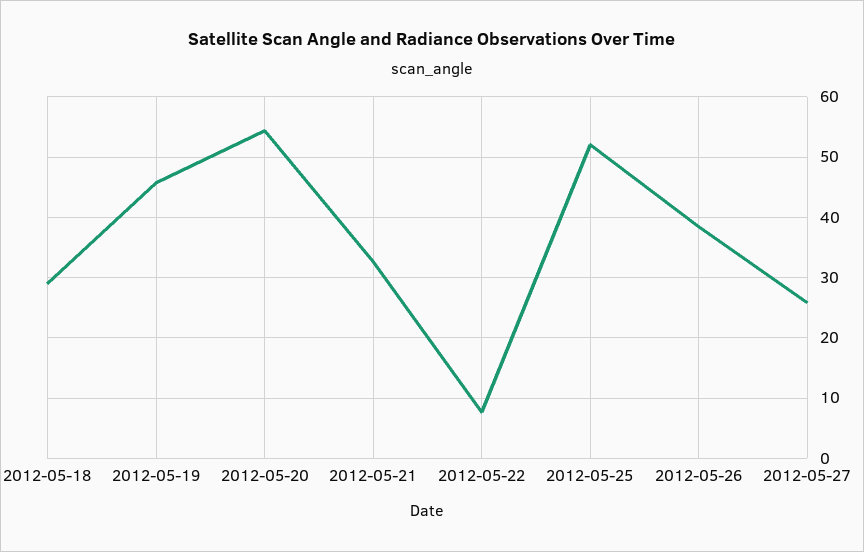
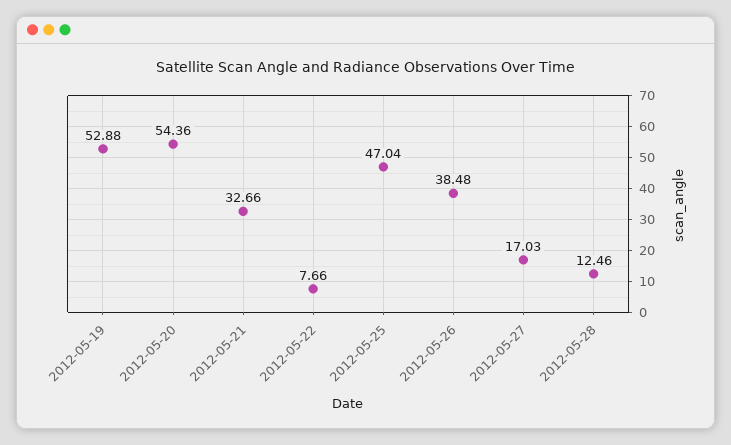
2012-05-18: 29 -> none
2012-05-19: 46 -> 52.88
2012-05-25: 52 -> 47.04
2012-05-27: 26 -> 17.03
2012-05-28: none -> 12.46

